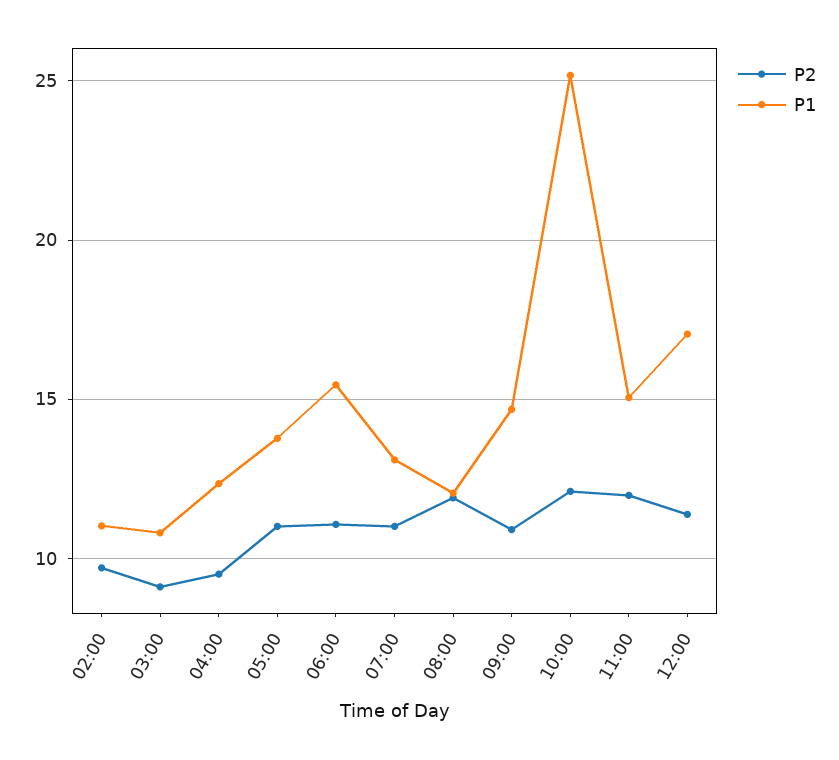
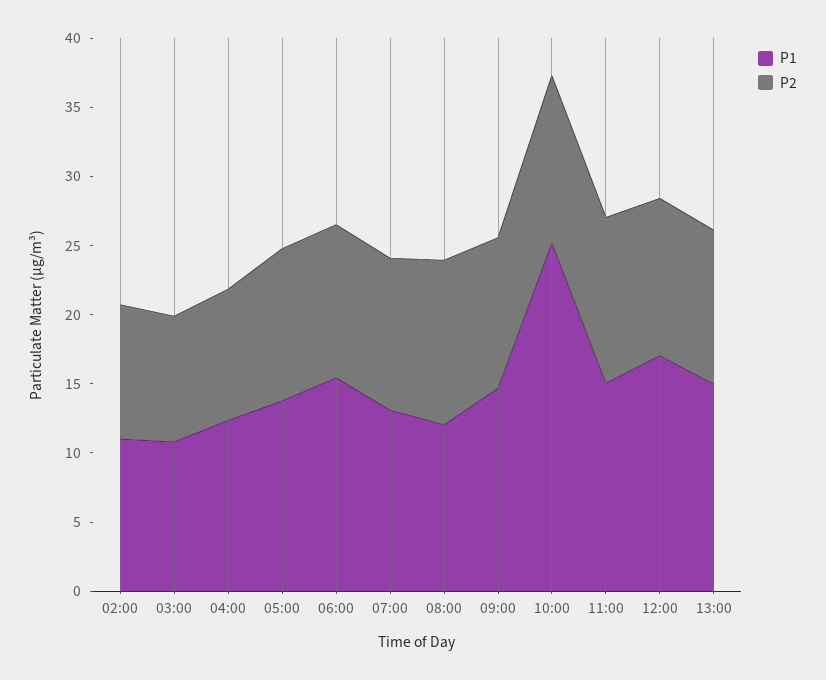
P1, 13:00: none -> 15
P2, 13:00: none -> 11

